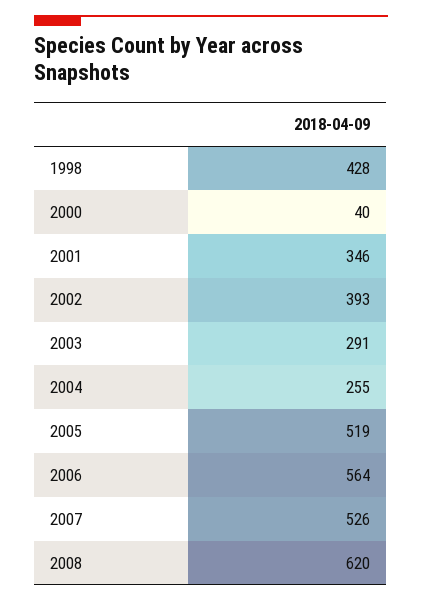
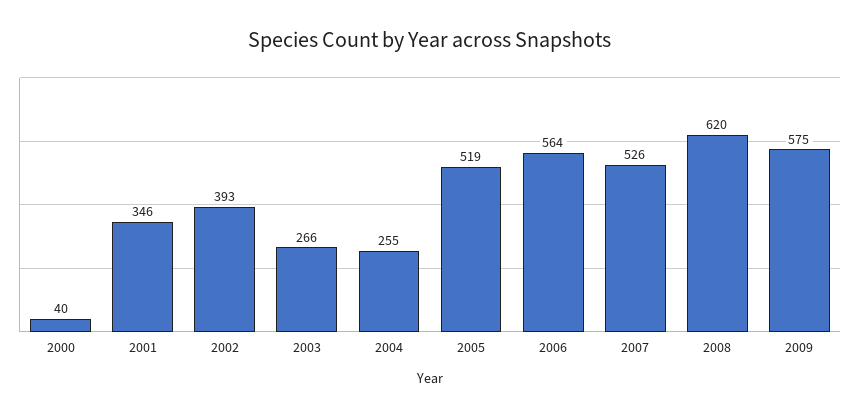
1998: 428 -> none
2003: 291 -> 266
2009: none -> 575

